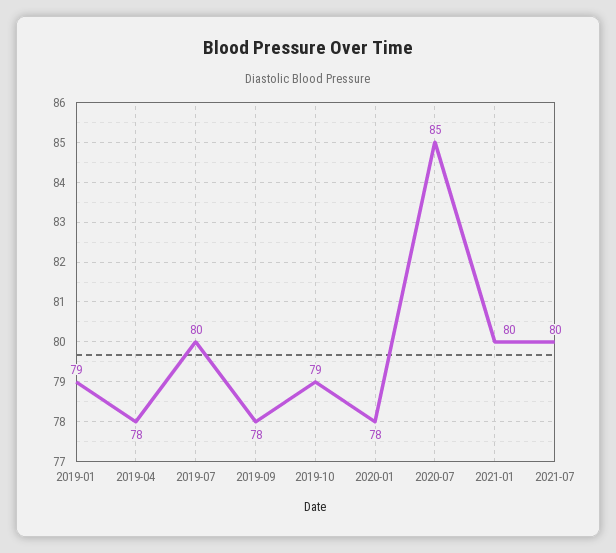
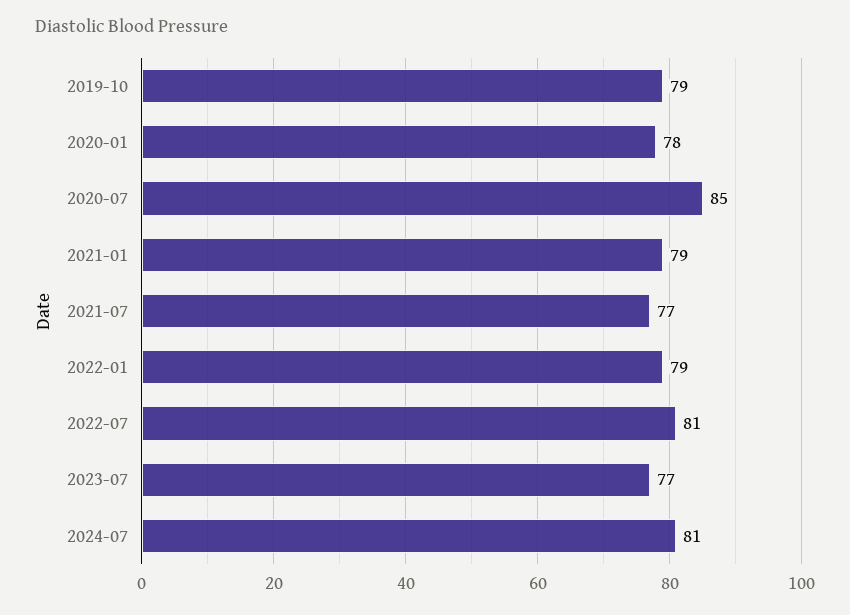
2019-01: 79 -> none
2019-04: 78 -> none
2019-07: 80 -> none
2019-09: 78 -> none
2021-01: 80 -> 79
2021-07: 80 -> 77
2022-01: none -> 79
2022-07: none -> 81
2023-07: none -> 77
2024-07: none -> 81

